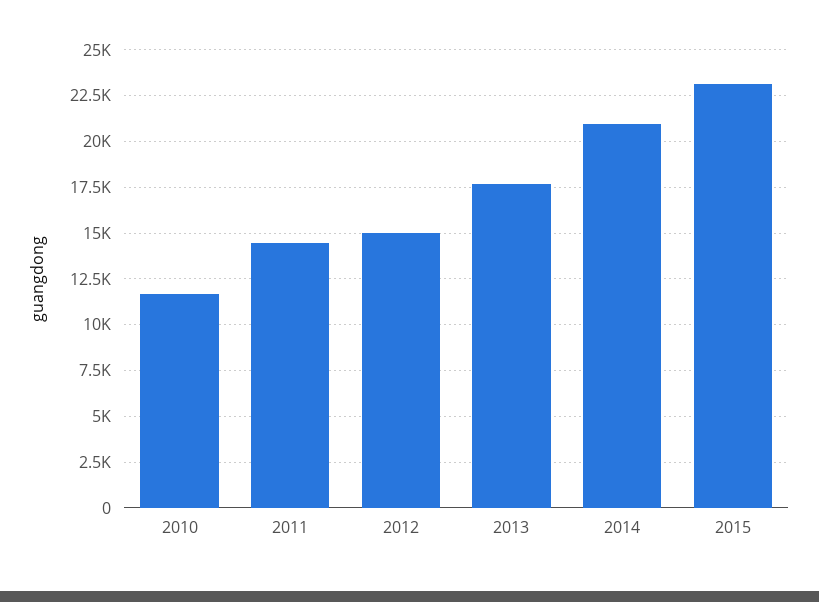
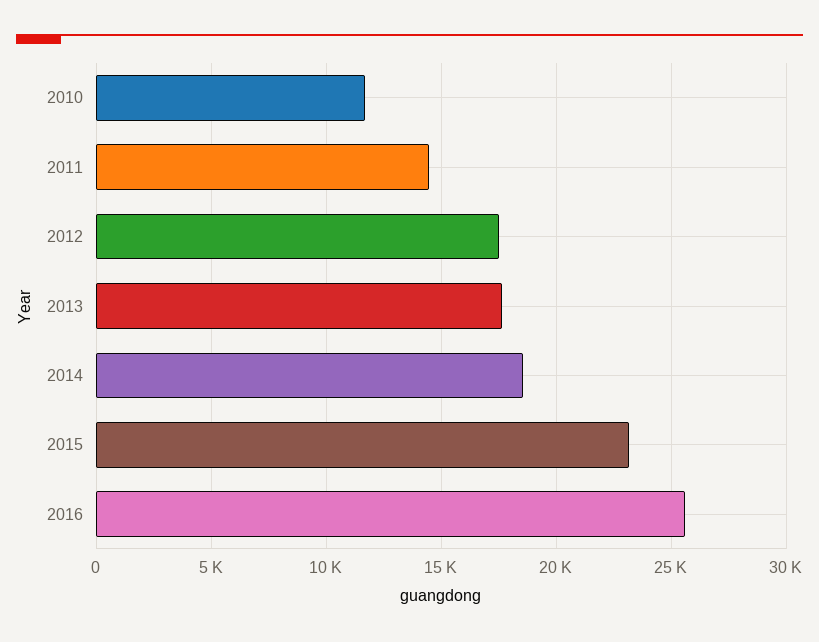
2012: 15000 -> 17500
2014: 21000 -> 18500
2016: none -> 25500

